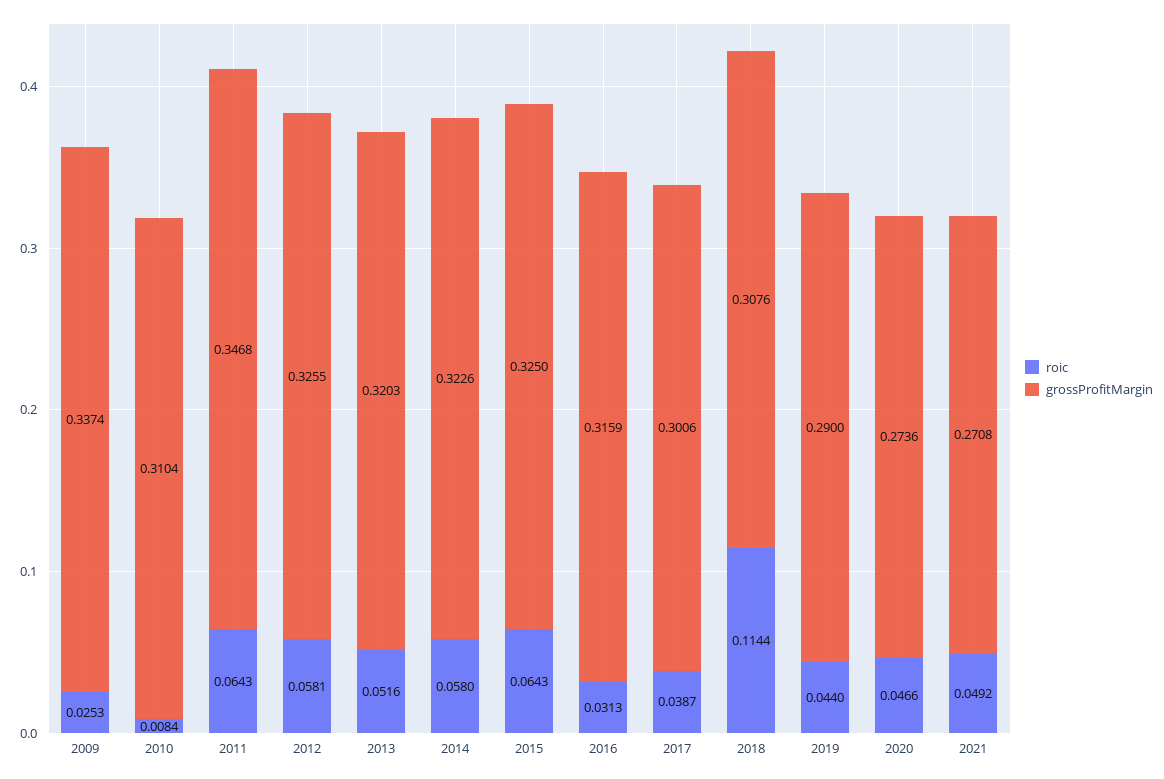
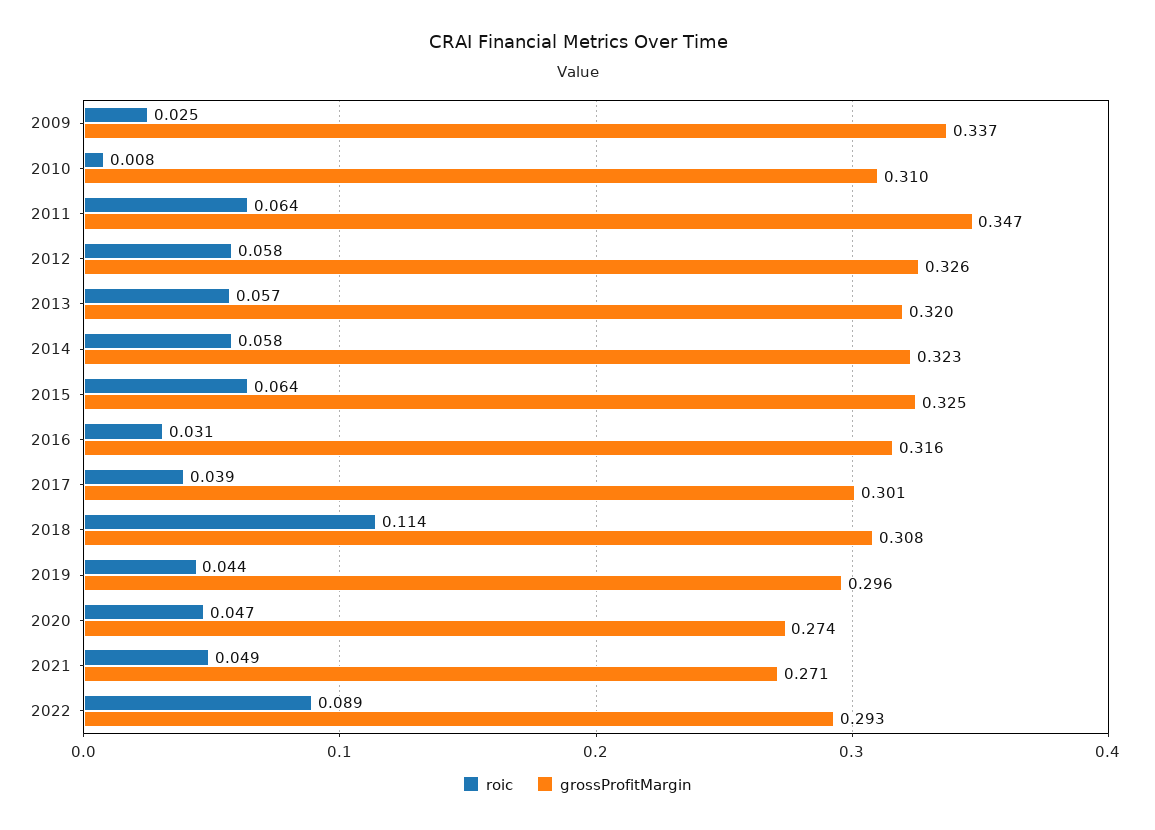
roic, 2013: 0.0516 -> 0.057
grossProfitMargin, 2019: 0.29 -> 0.296
roic, 2022: none -> 0.089
grossProfitMargin, 2022: none -> 0.293

